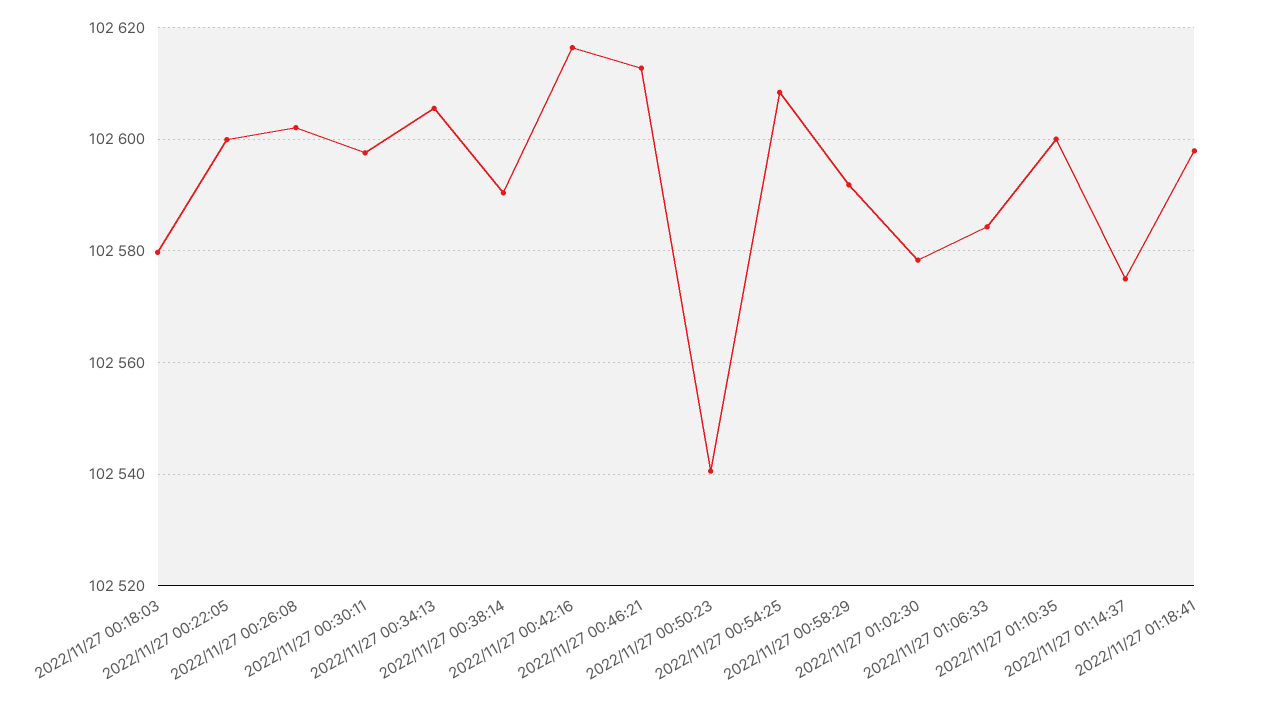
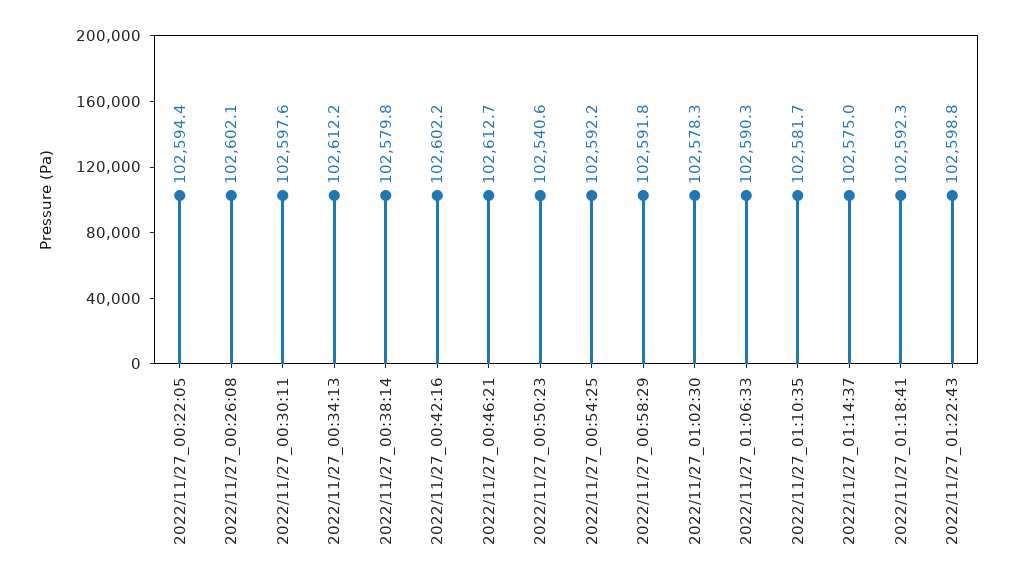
2022/11/27 00:18:03: 102580 -> none
2022/11/27 00:22:05: 102600 -> 102594.4
2022/11/27 00:34:13: 102606 -> 102612.2
2022/11/27 00:38:14: 102590 -> 102579.8
2022/11/27 00:42:16: 102616 -> 102602.2
2022/11/27 00:54:25: 102608 -> 102592.2
2022/11/27 01:06:33: 102584 -> 102590.3
2022/11/27 01:10:35: 102600 -> 102581.7
2022/11/27 01:18:41: 102598 -> 102592.3
2022/11/27_01:22:43: none -> 102598.8

